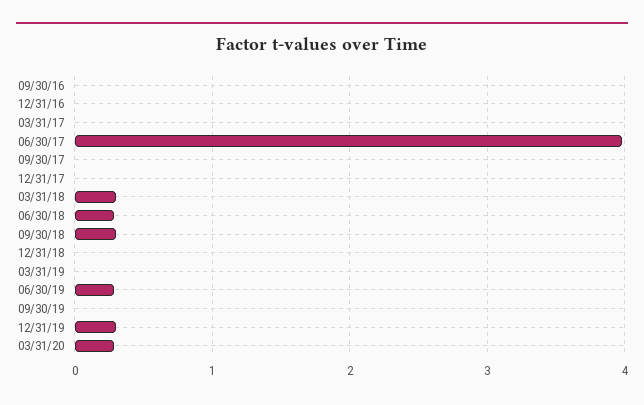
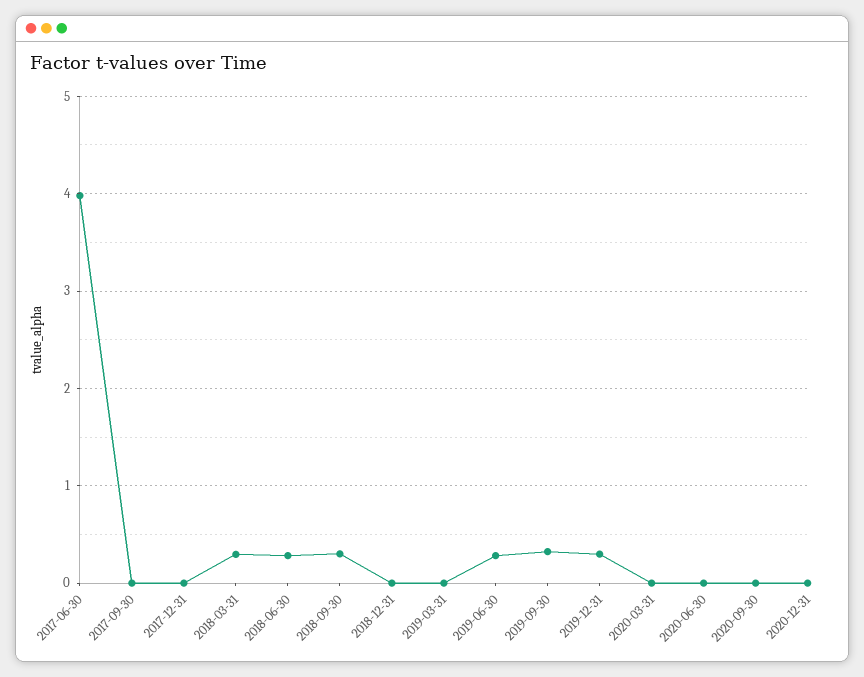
09/30/16: 0 -> none
12/31/16: 0 -> none
03/31/17: 0 -> none
09/30/19: 0 -> 0.3
03/31/20: 0.3 -> 0
2020-06-30: none -> 0
2020-09-30: none -> 0
2020-12-31: none -> 0

